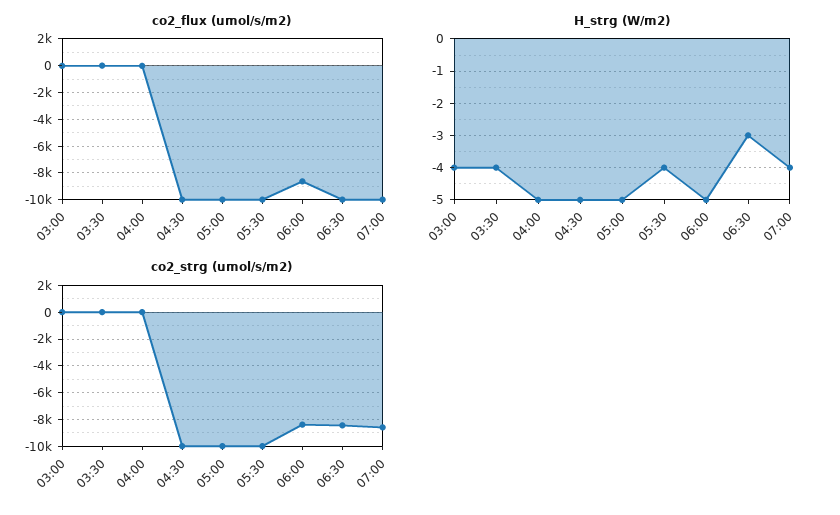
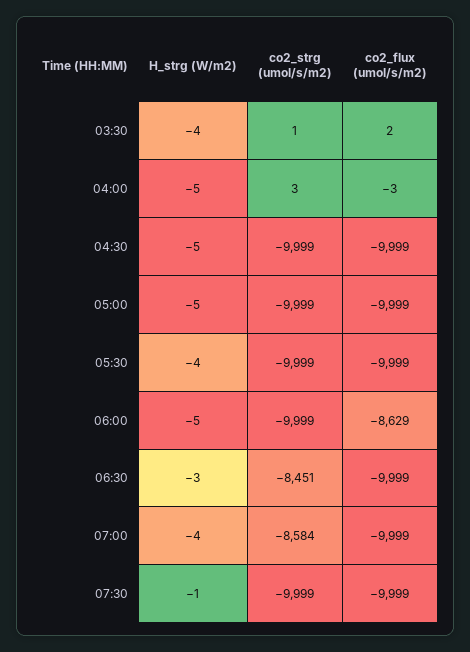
co2_flux (umol/s/m2), 03:00: 0 -> none
H_strg (W/m2), 03:00: -4 -> none
co2_strg (umol/s/m2), 03:00: 0 -> none
co2_strg (umol/s/m2), 06:00: -8500 -> -9999
H_strg (W/m2), 07:30: none -> -1
co2_strg (umol/s/m2), 07:30: none -> -9999
co2_flux (umol/s/m2), 07:30: none -> -9999

